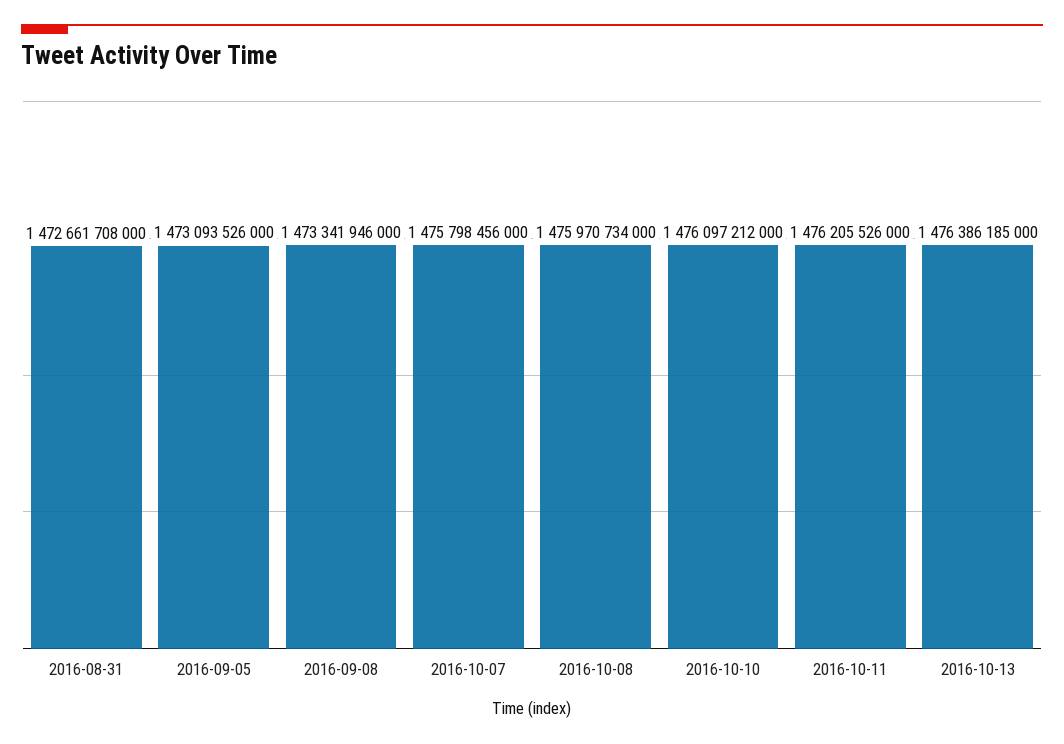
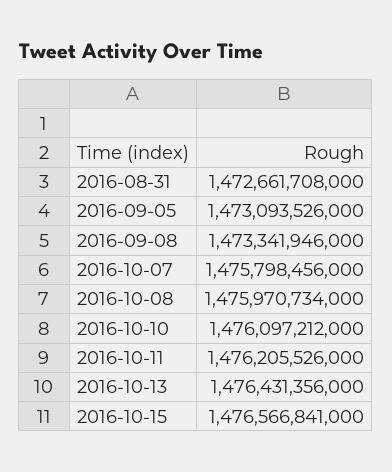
2016-10-13: 1476386185000 -> 1476431356000
2016-10-15: none -> 1476566841000

